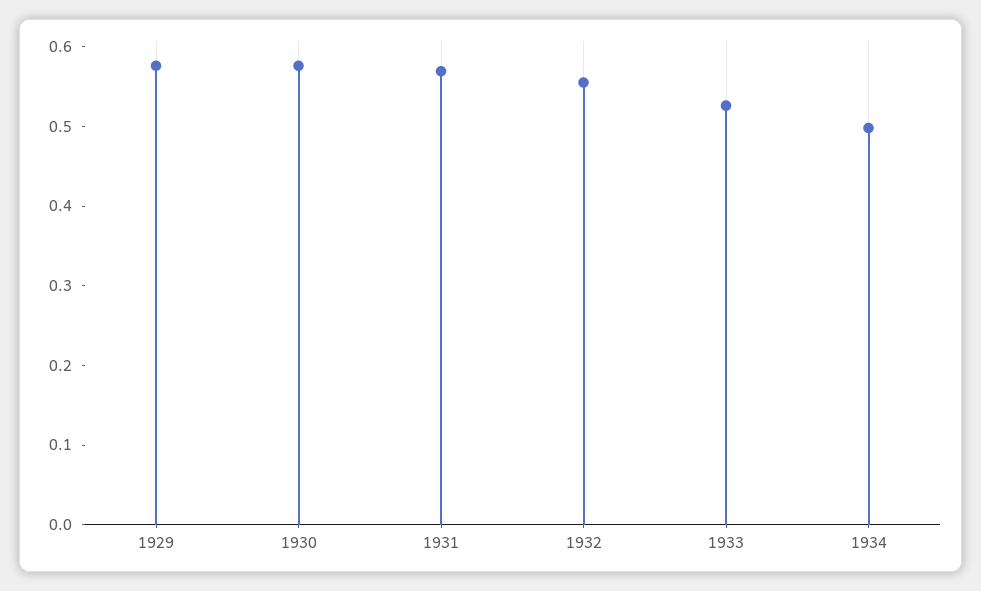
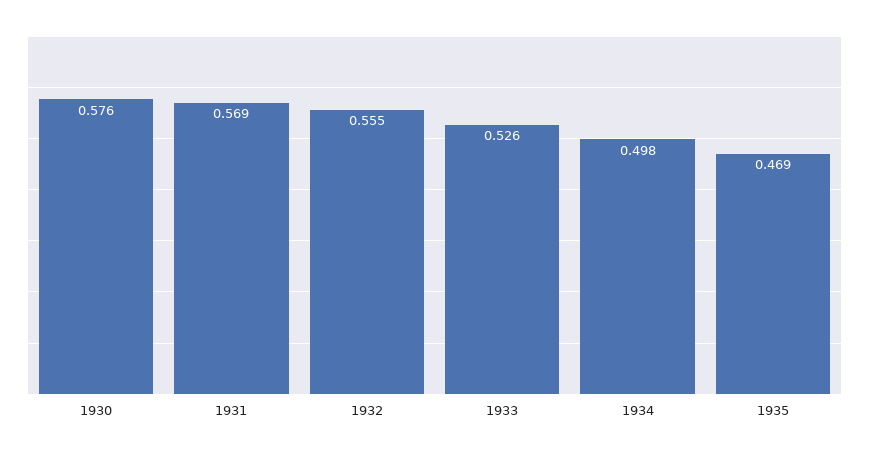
1929: 0.58 -> none
1935: none -> 0.469

